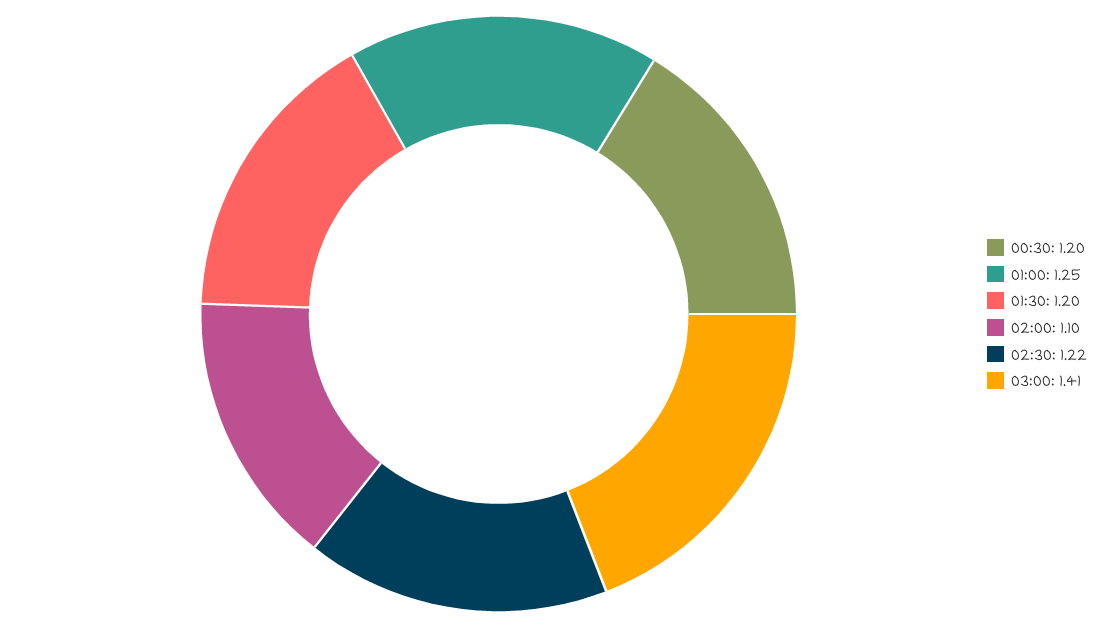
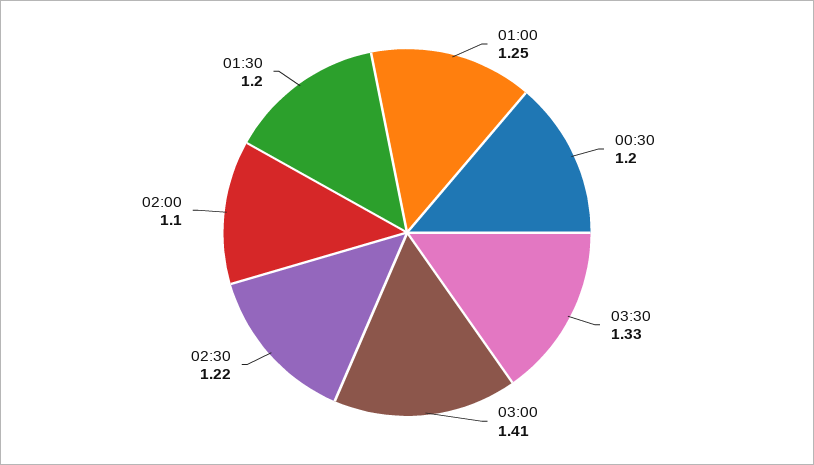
03:30: none -> 1.33

